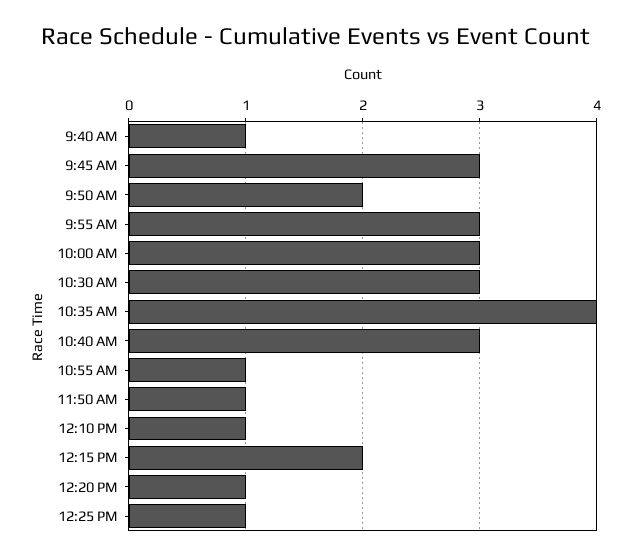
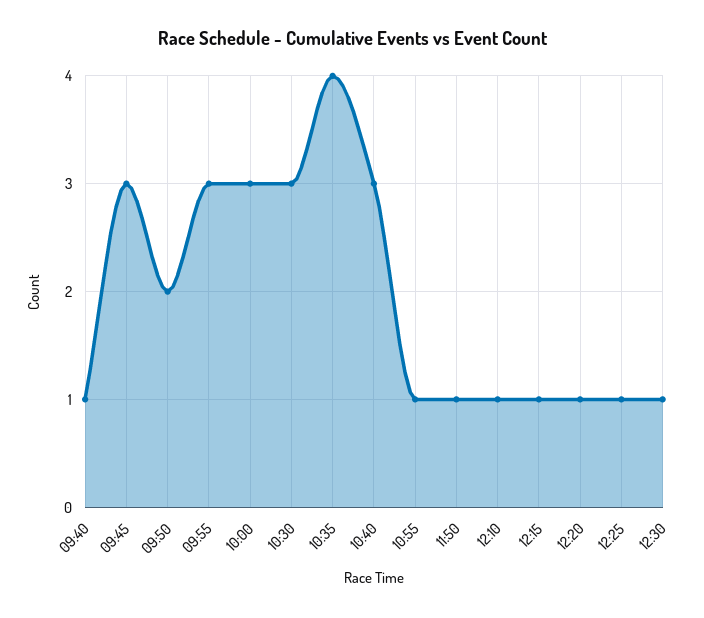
12:15 PM: 2 -> 1
12:30: none -> 1

